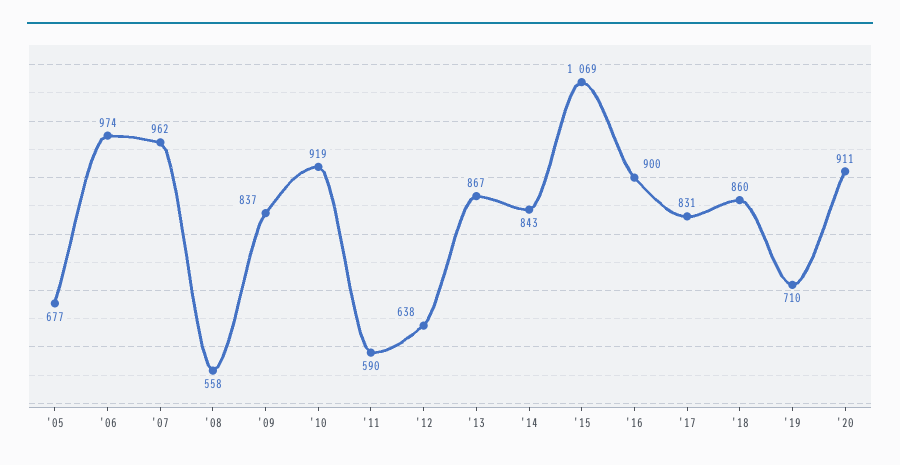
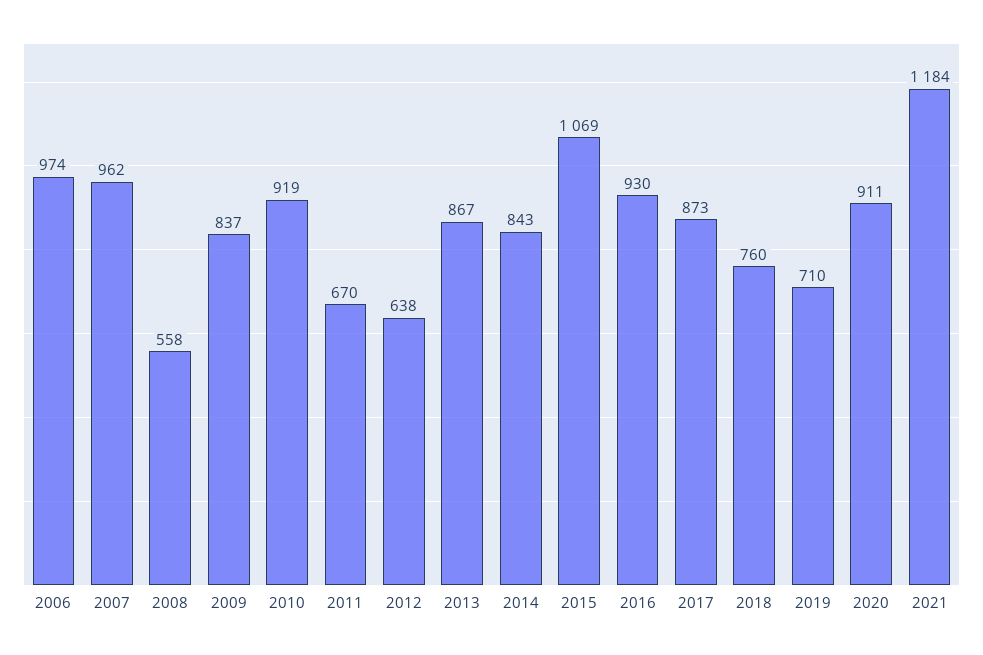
'05: 677 -> none
'11: 590 -> 670
'16: 900 -> 930
'17: 831 -> 873
'18: 860 -> 760
2021: none -> 1184

